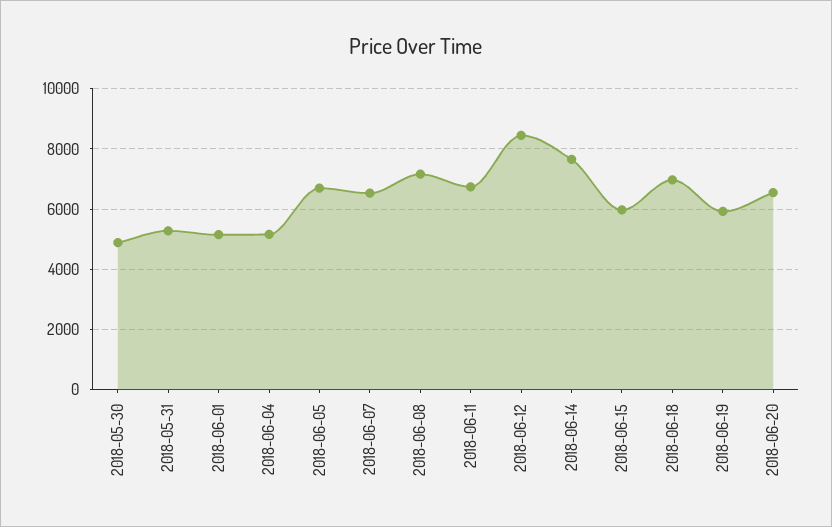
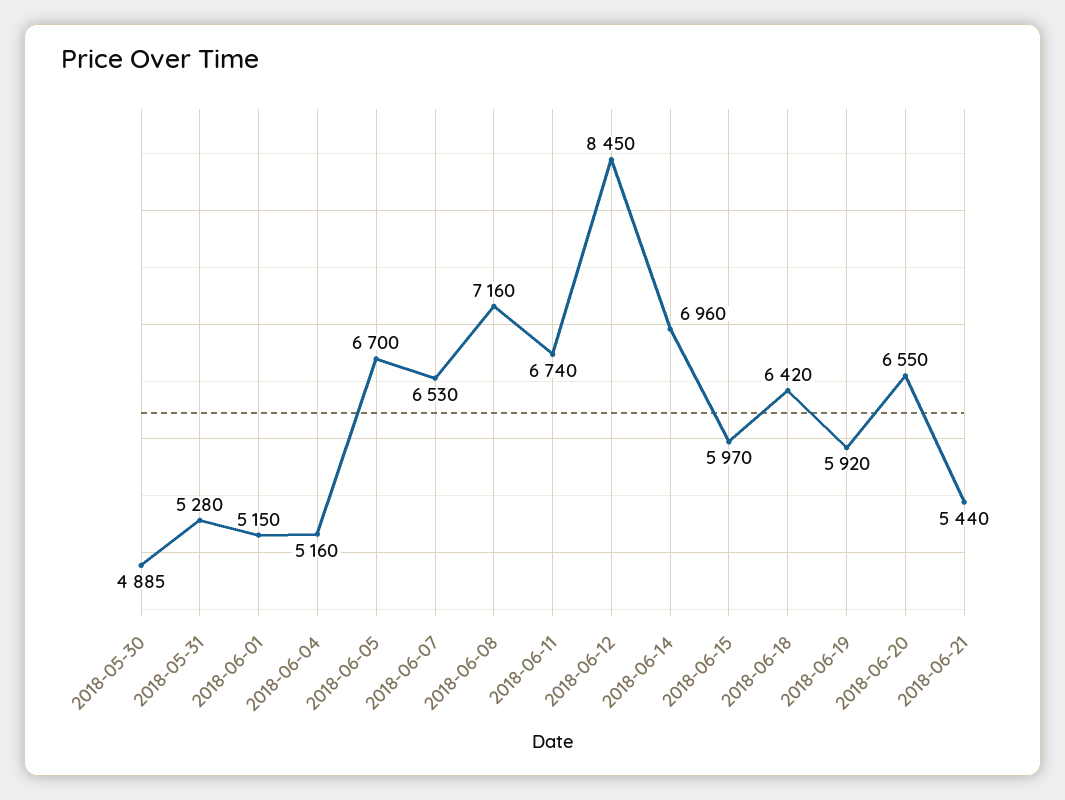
2018-06-14: 7600 -> 6960
2018-06-18: 7000 -> 6420
2018-06-21: none -> 5440

